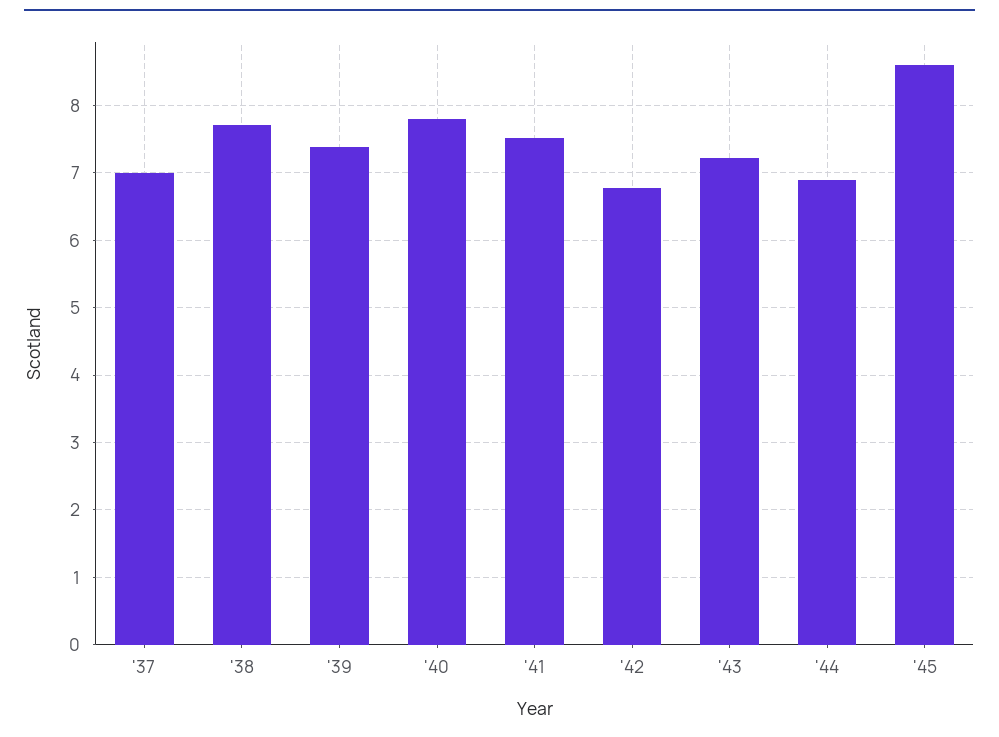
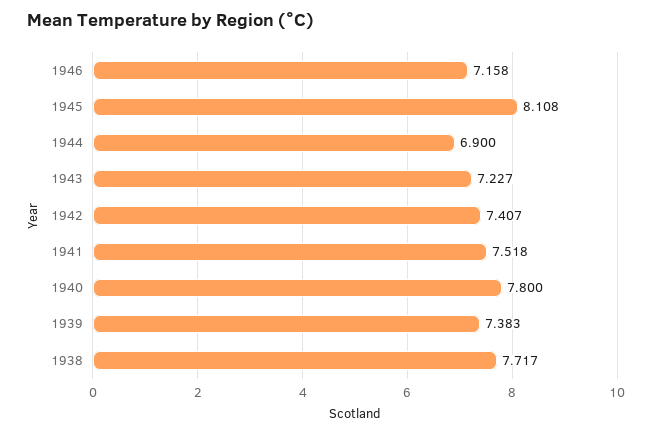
'37: 7 -> none
'42: 6.8 -> 7.407
'45: 8.6 -> 8.108
1946: none -> 7.158

